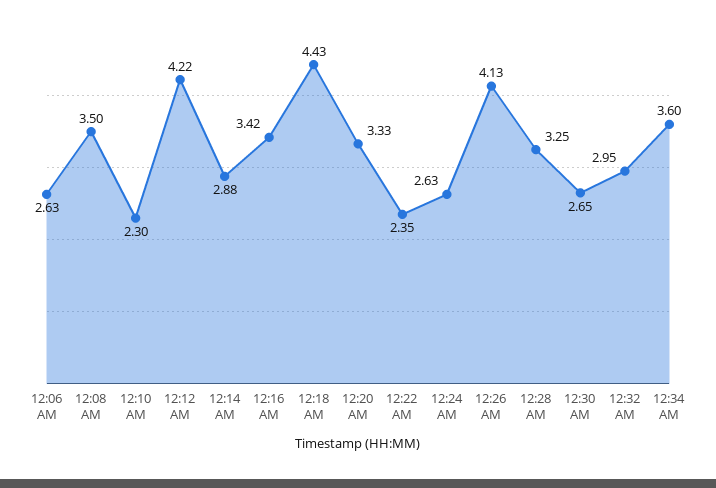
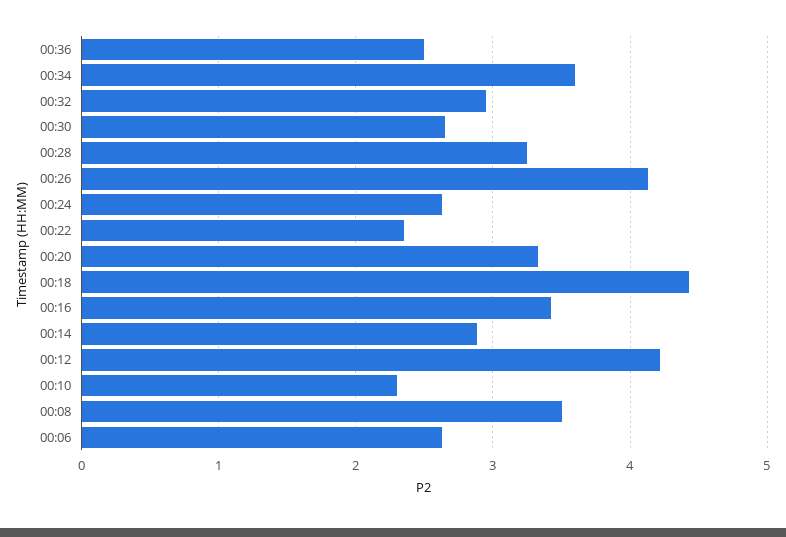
00:36: none -> 2.5

